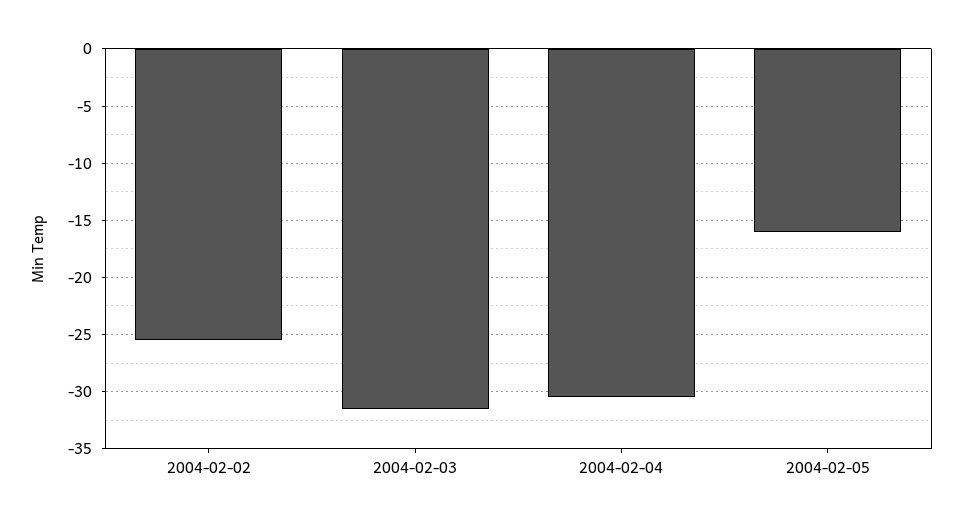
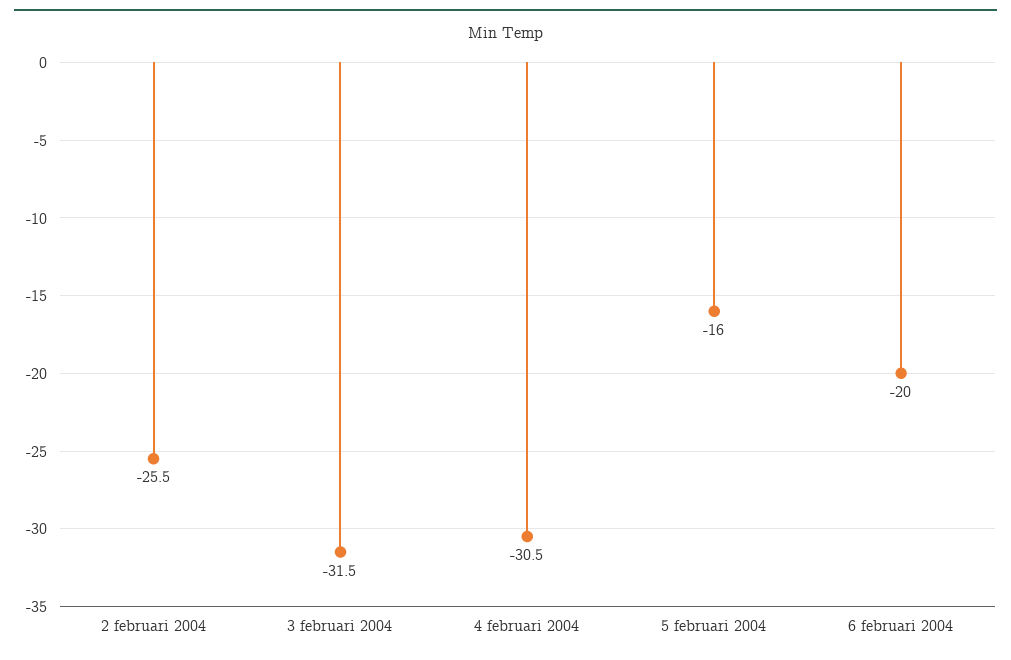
6 februari 2004: none -> -20

